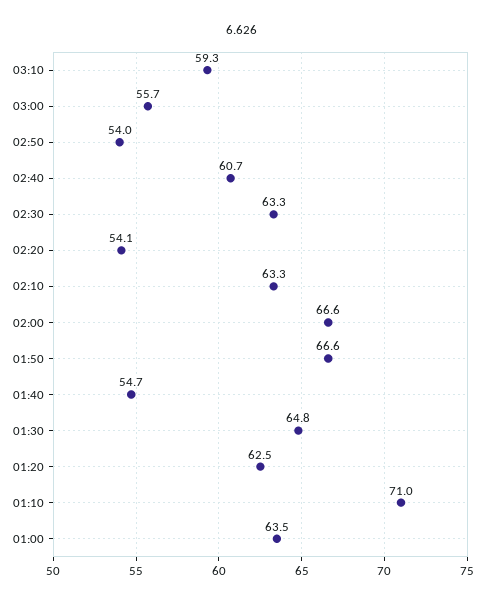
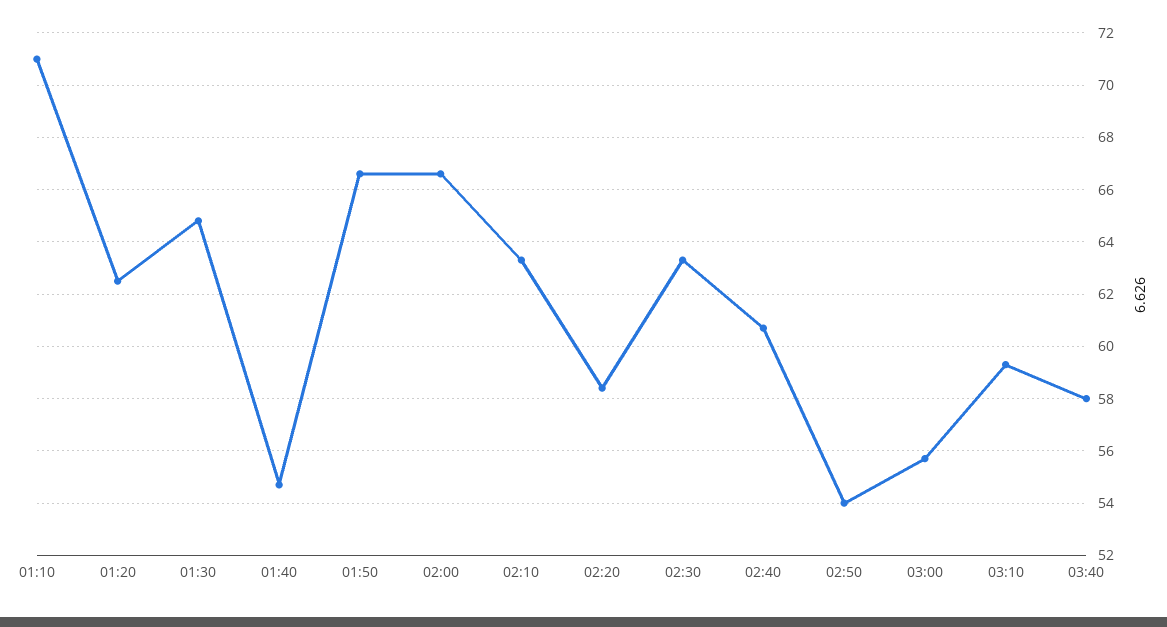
02:20: 54.1 -> 58.5
01:00: 63.5 -> none
03:40: none -> 58

